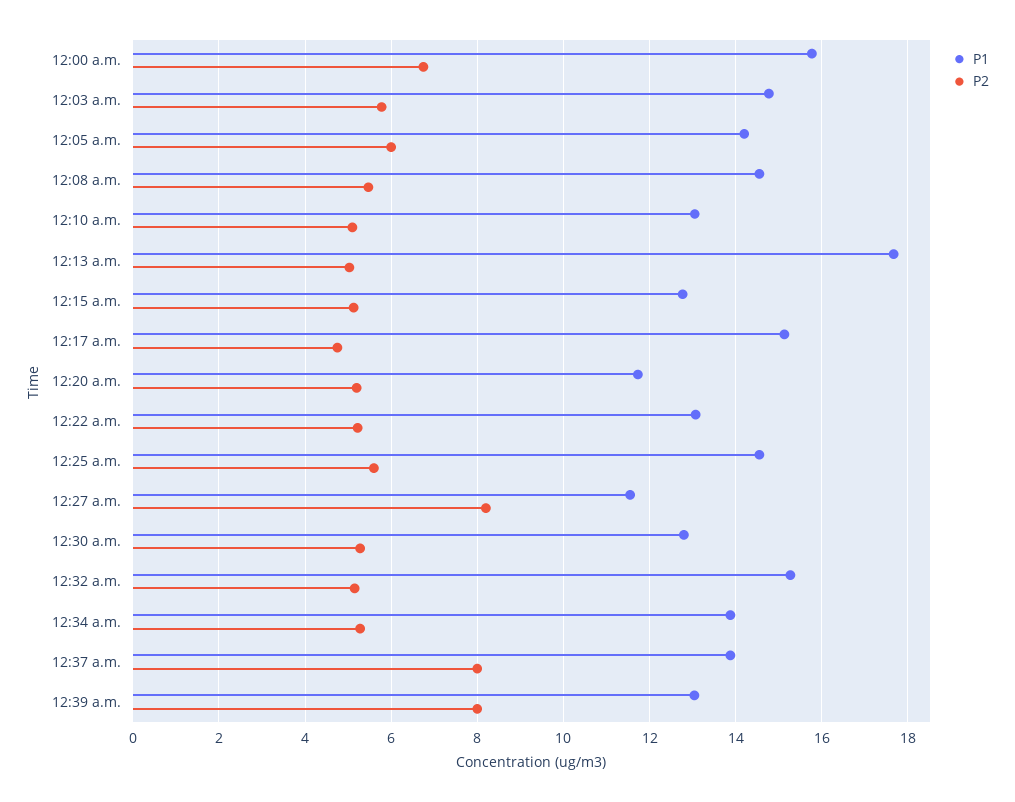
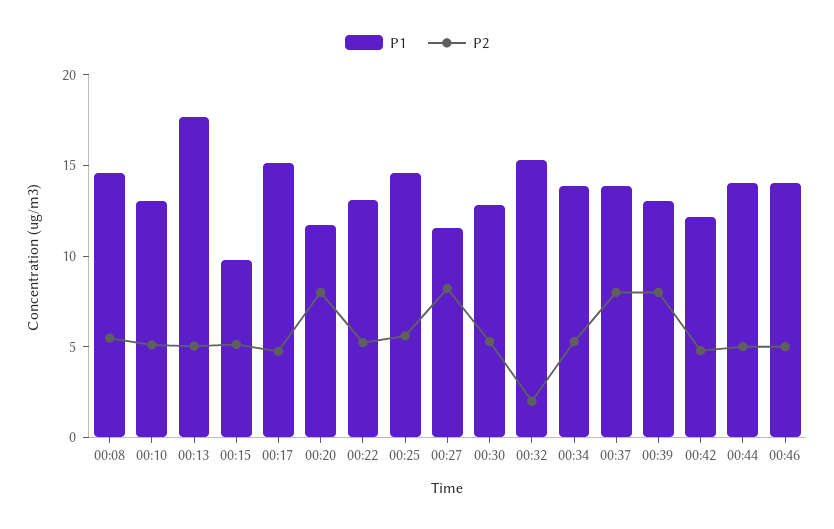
P1, 12:00 a.m.: 15.8 -> none
P2, 12:00 a.m.: 6.8 -> none
P1, 12:03 a.m.: 14.8 -> none
P2, 12:03 a.m.: 5.8 -> none
P1, 12:05 a.m.: 14.2 -> none
P2, 12:05 a.m.: 6 -> none
P1, 12:15 a.m.: 12.8 -> 10
P2, 12:20 a.m.: 5.2 -> 8
P2, 12:32 a.m.: 5.2 -> 2
P1, 00:42: none -> 12
P2, 00:42: none -> 5
P1, 00:44: none -> 14
P2, 00:44: none -> 5
P1, 00:46: none -> 14
P2, 00:46: none -> 5

